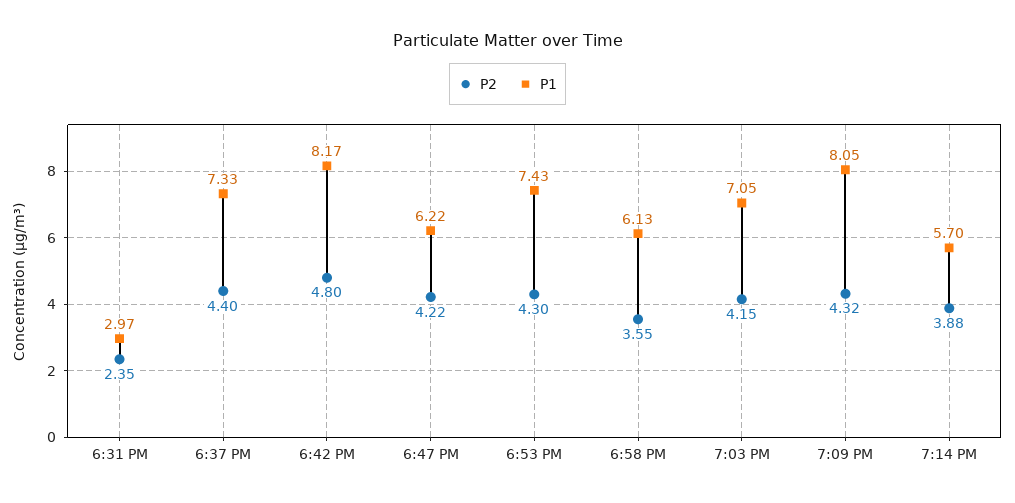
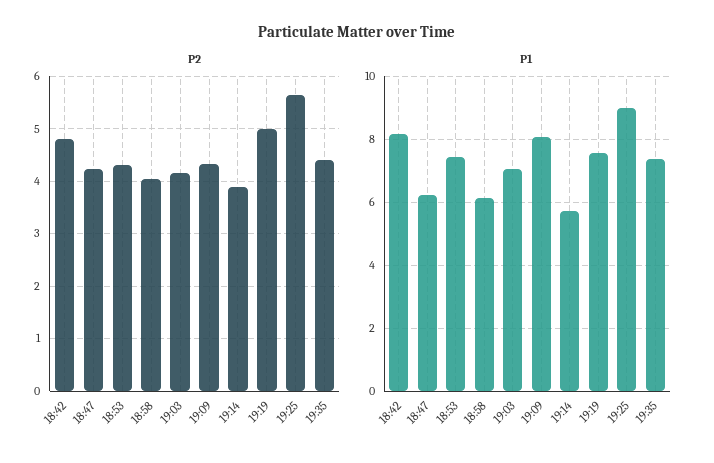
P2, 6:31 PM: 2.35 -> none
P1, 6:31 PM: 2.97 -> none
P2, 6:37 PM: 4.4 -> none
P1, 6:37 PM: 7.33 -> none
P2, 6:58 PM: 3.55 -> 4
P2, 19:19: none -> 5
P2, 19:25: none -> 5.6
P2, 19:35: none -> 4.4
P1, 19:19: none -> 7.6
P1, 19:25: none -> 9
P1, 19:35: none -> 7.4

